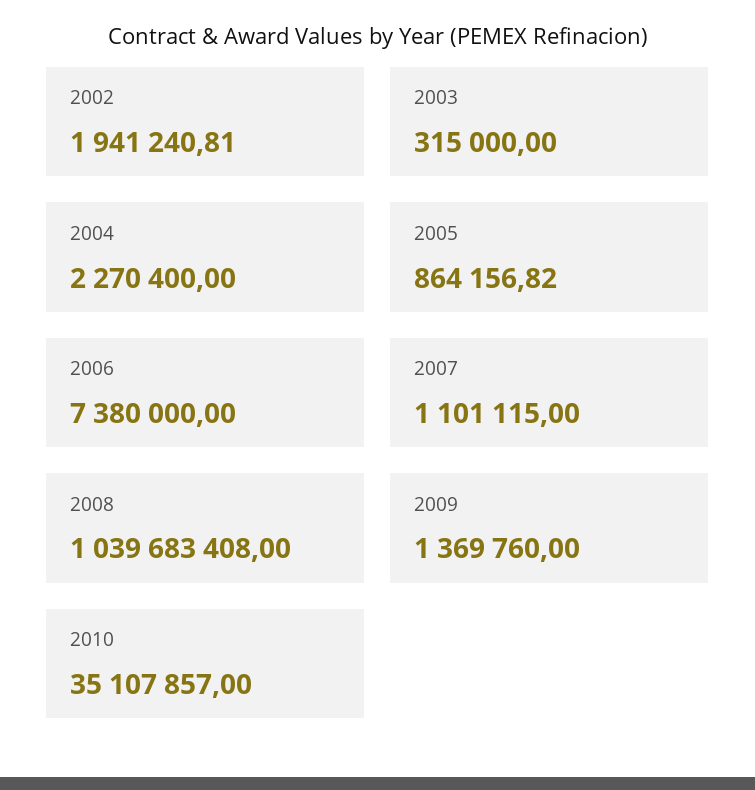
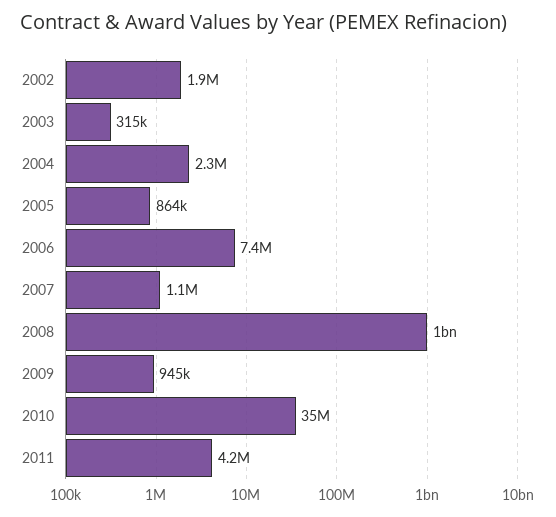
2009: 1369760 -> 945000
2011: none -> 4200000

